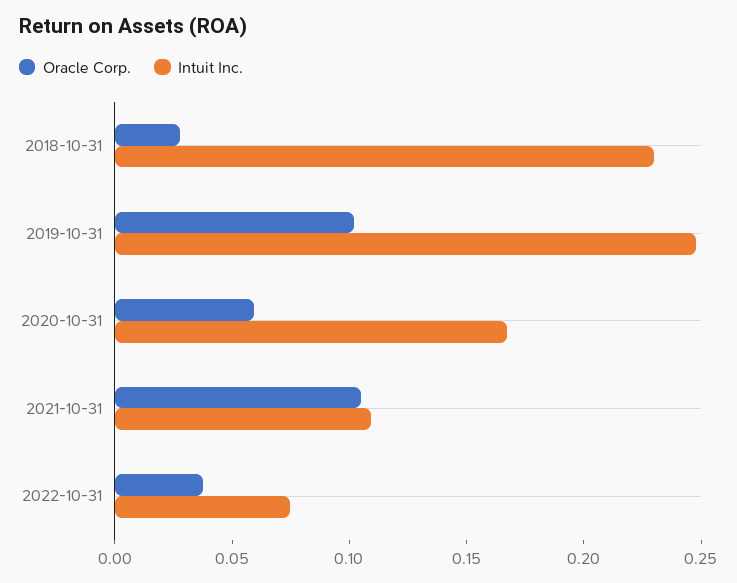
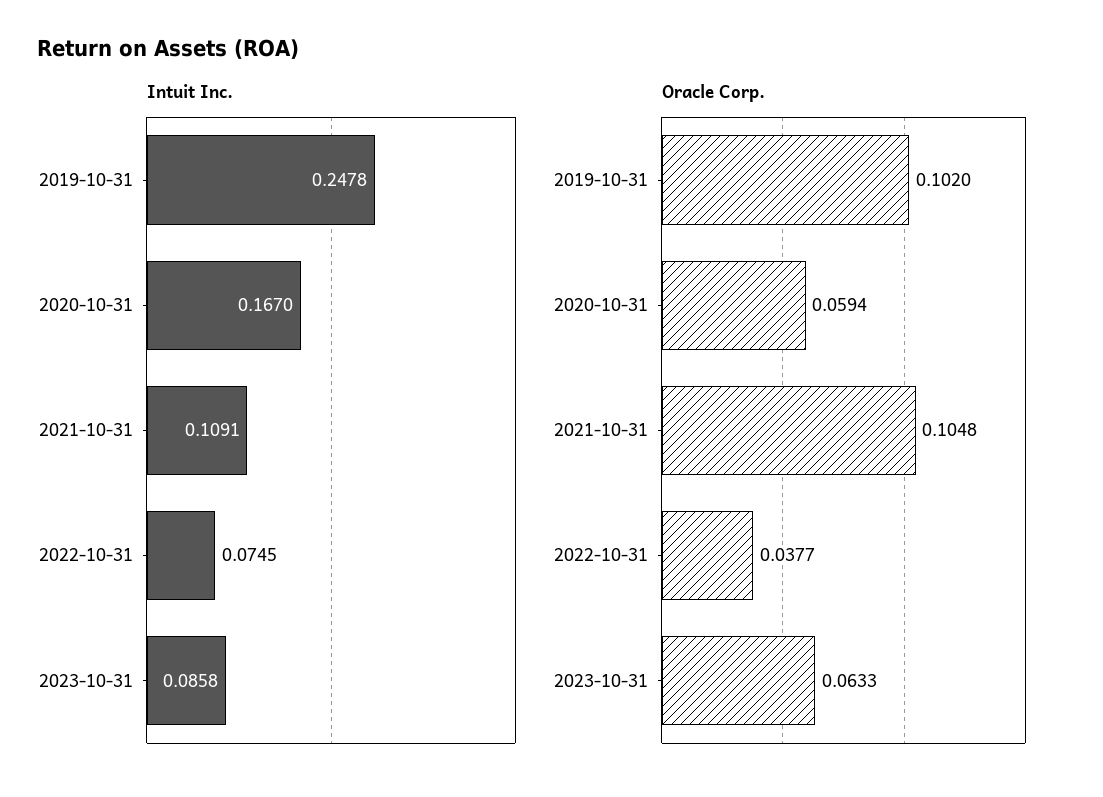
Oracle Corp., 2018-10-31: 0.03 -> none
Intuit Inc., 2018-10-31: 0.23 -> none
Intuit Inc., 2023-10-31: none -> 0.0858
Oracle Corp., 2023-10-31: none -> 0.0633

